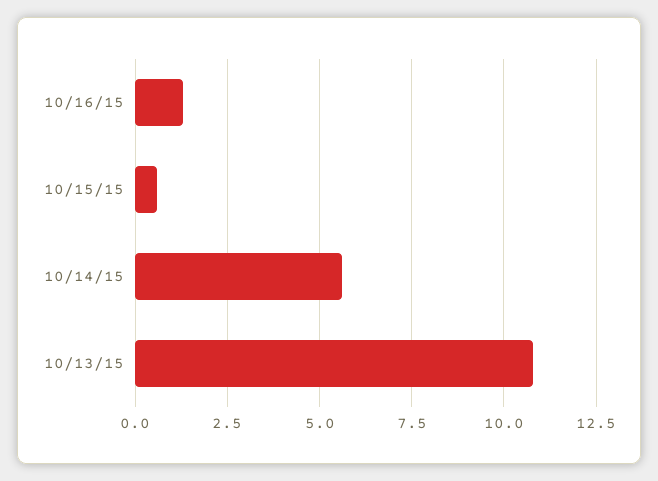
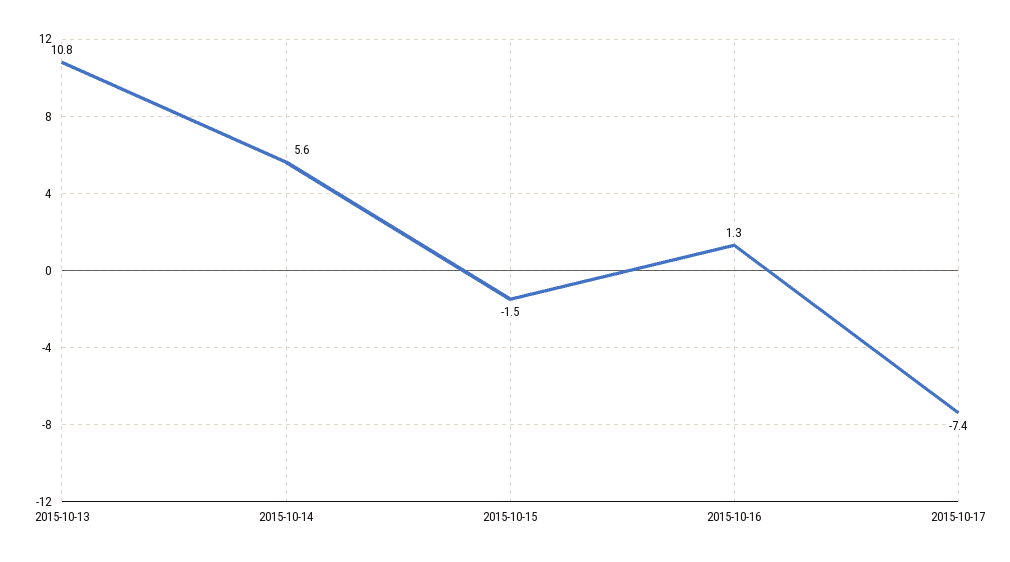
10/15/15: 0.5 -> -1.5
2015-10-17: none -> -7.4

